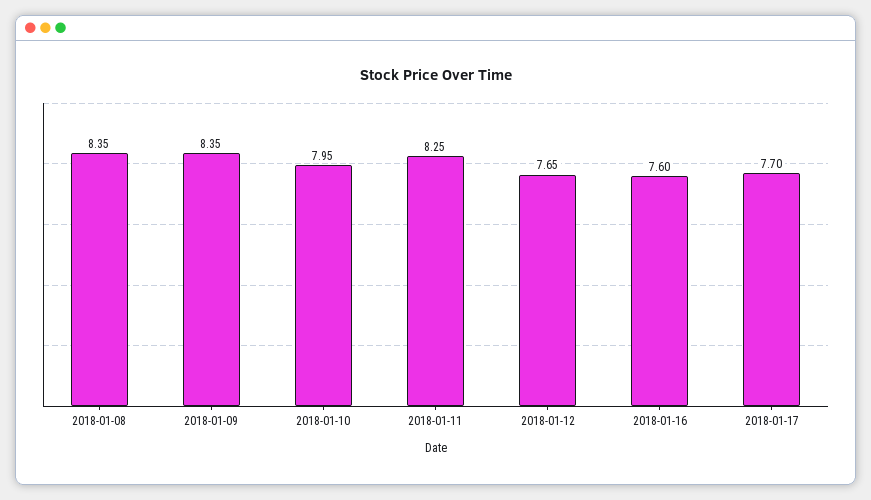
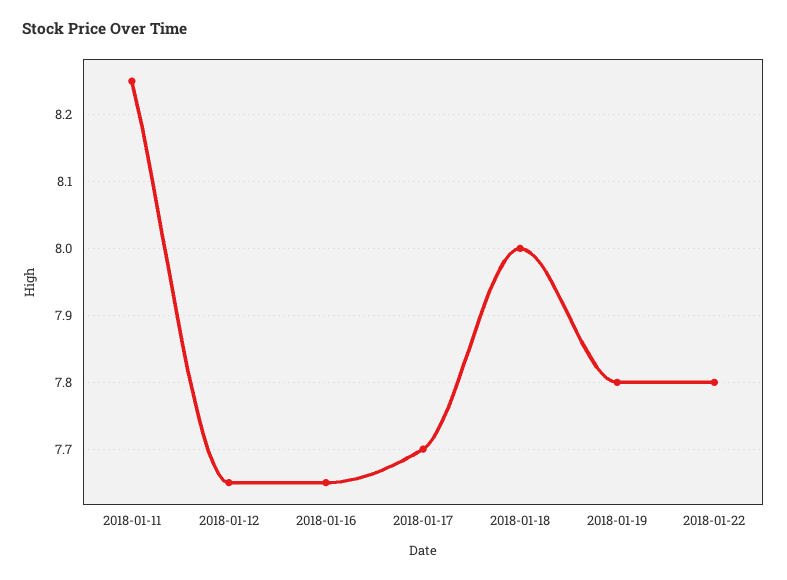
2018-01-08: 8.35 -> none
2018-01-09: 8.35 -> none
2018-01-10: 7.95 -> none
2018-01-16: 7.6 -> 7.65
2018-01-18: none -> 8
2018-01-19: none -> 7.8
2018-01-22: none -> 7.8

